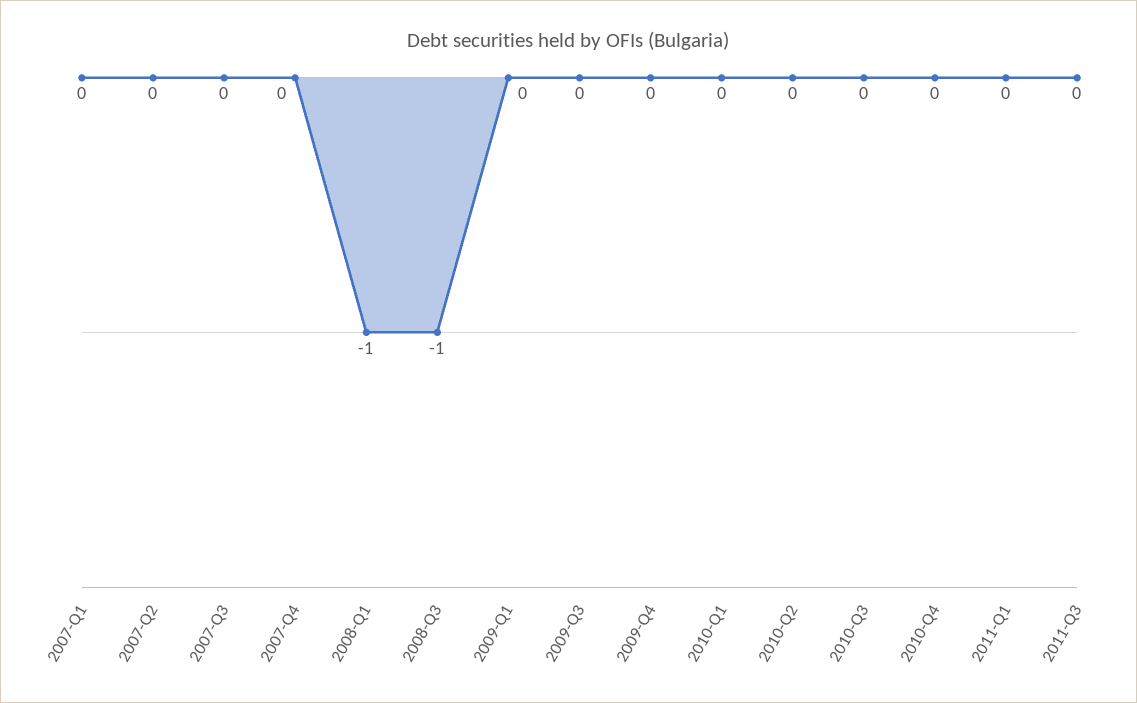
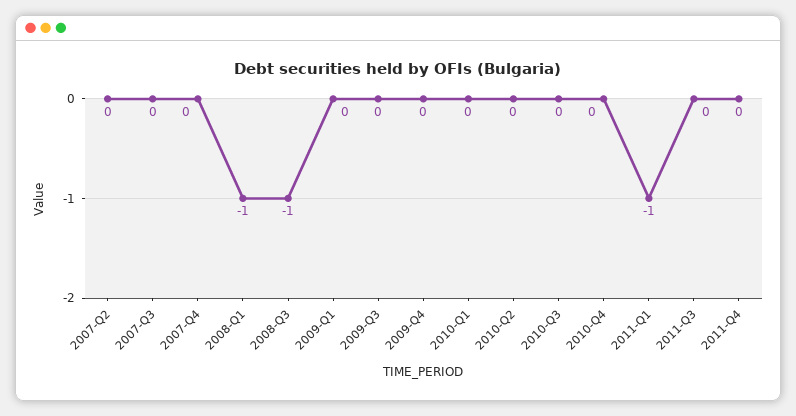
2007-Q1: 0 -> none
2011-Q1: 0 -> -1
2011-Q4: none -> 0

